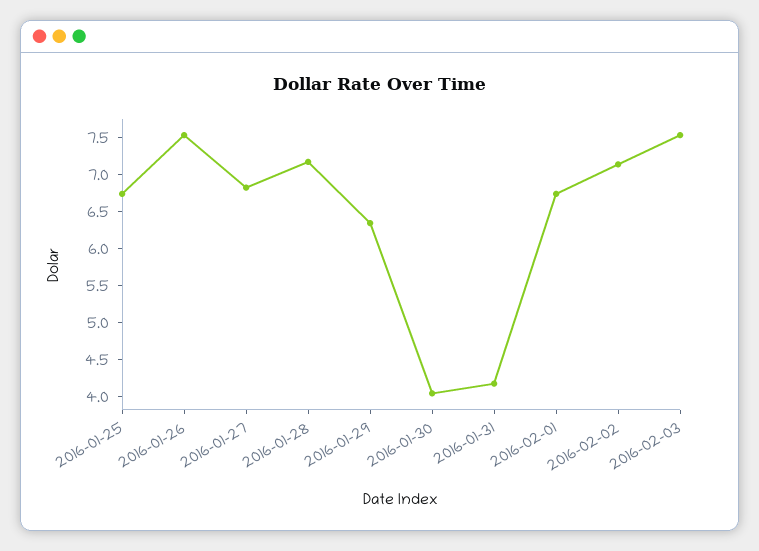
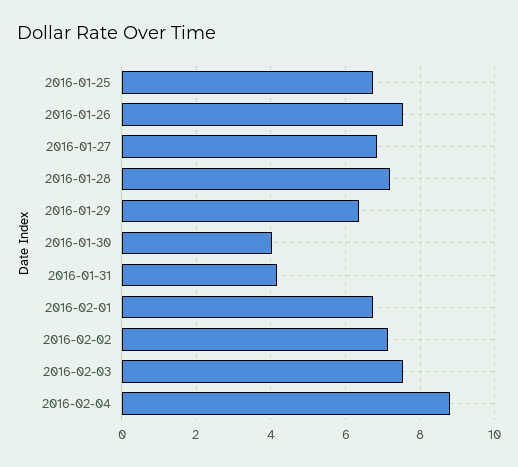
2016-02-04: none -> 8.8

